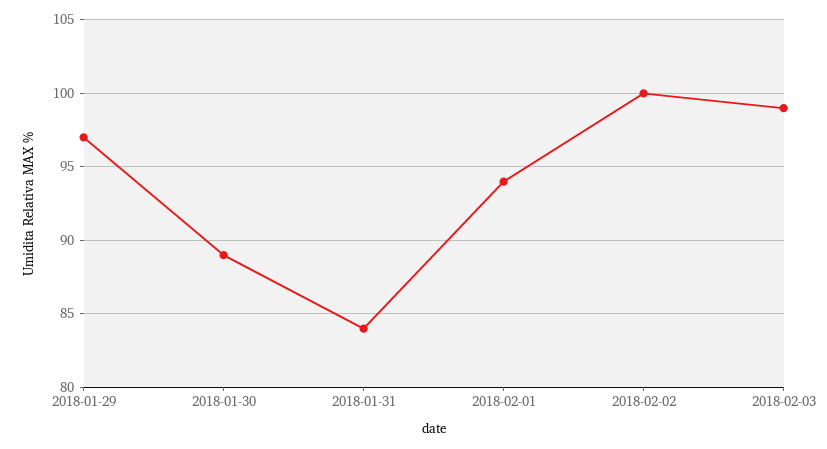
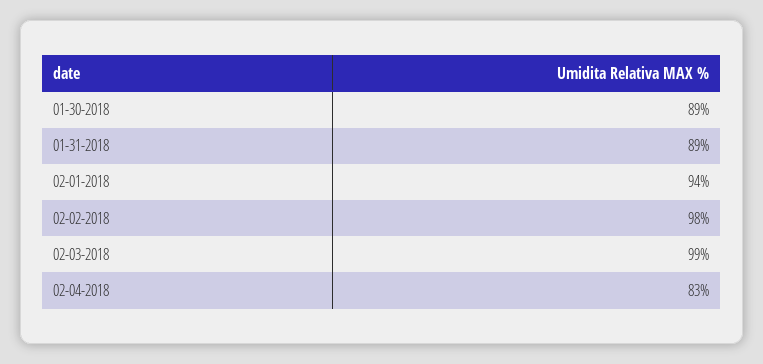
2018-01-29: 97 -> none
2018-01-31: 84 -> 89
2018-02-02: 100 -> 98
02-04-2018: none -> 83

